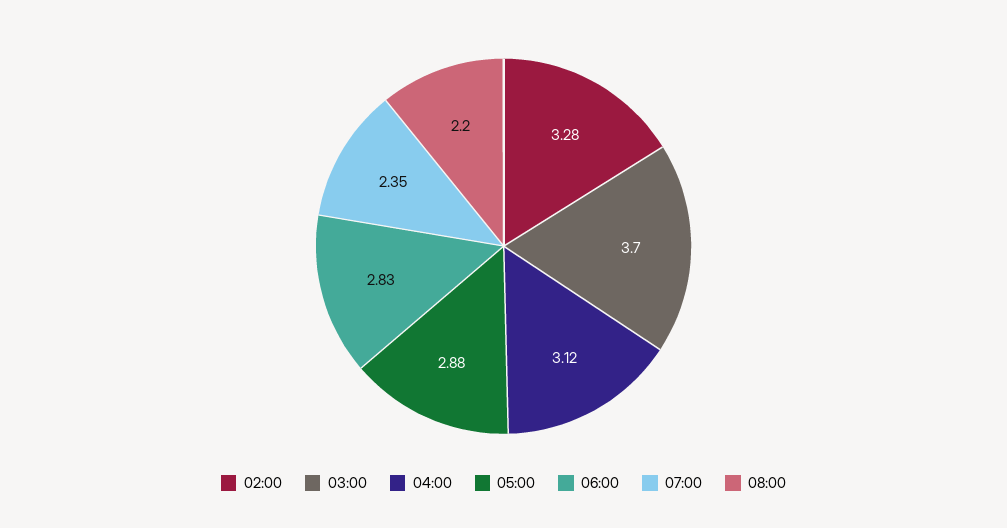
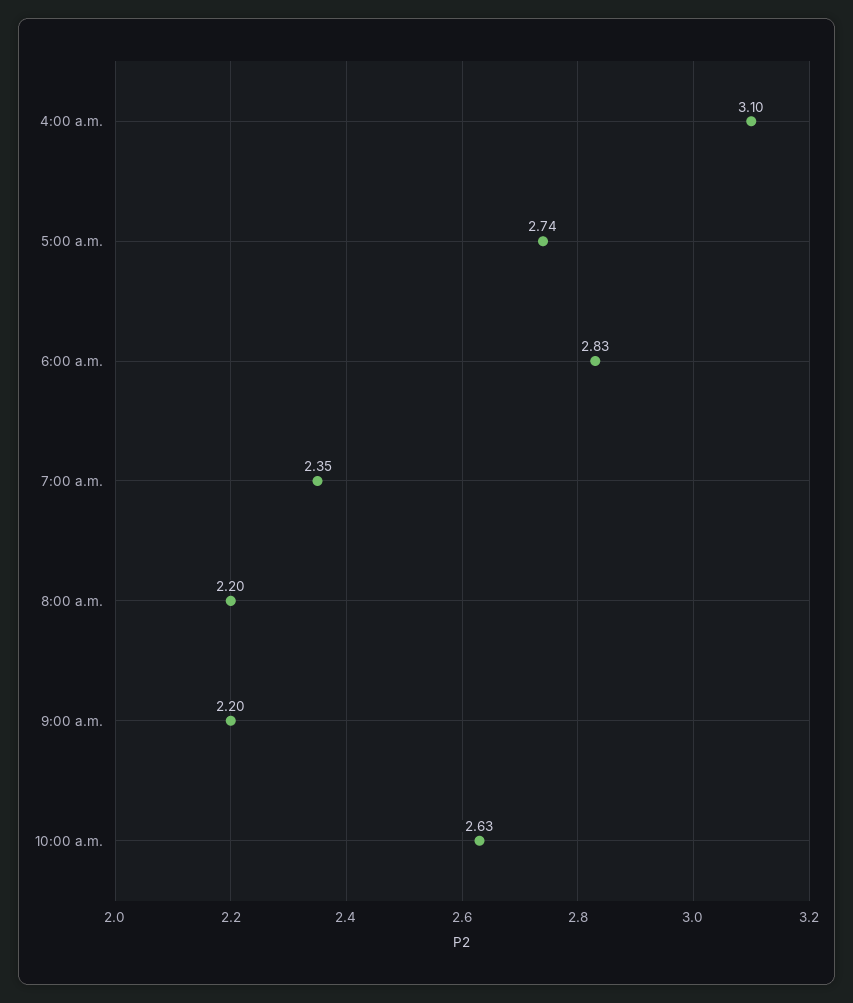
02:00: 3.28 -> none
03:00: 3.7 -> none
04:00: 3.12 -> 3.1
05:00: 2.88 -> 2.74
9:00 a.m.: none -> 2.2
10:00 a.m.: none -> 2.63

